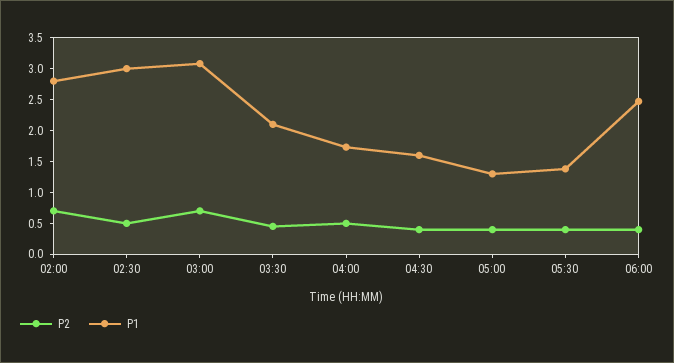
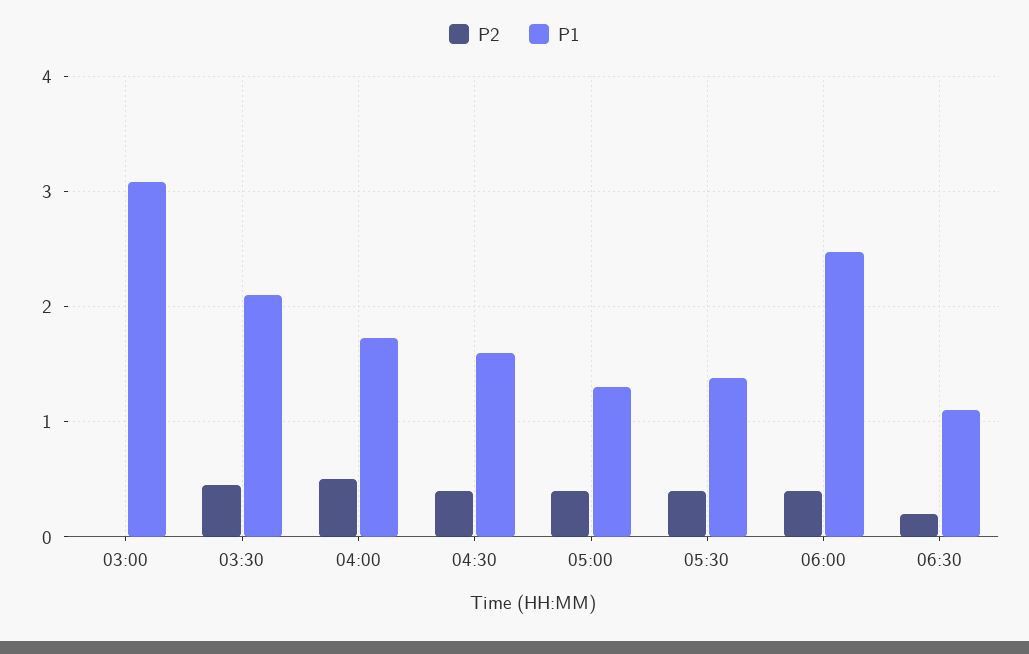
P2, 02:00: 0.75 -> none
P1, 02:00: 2.75 -> none
P2, 02:30: 0.5 -> none
P1, 02:30: 3 -> none
P2, 03:00: 0.75 -> 0
P2, 06:30: none -> 0.2
P1, 06:30: none -> 1.1

